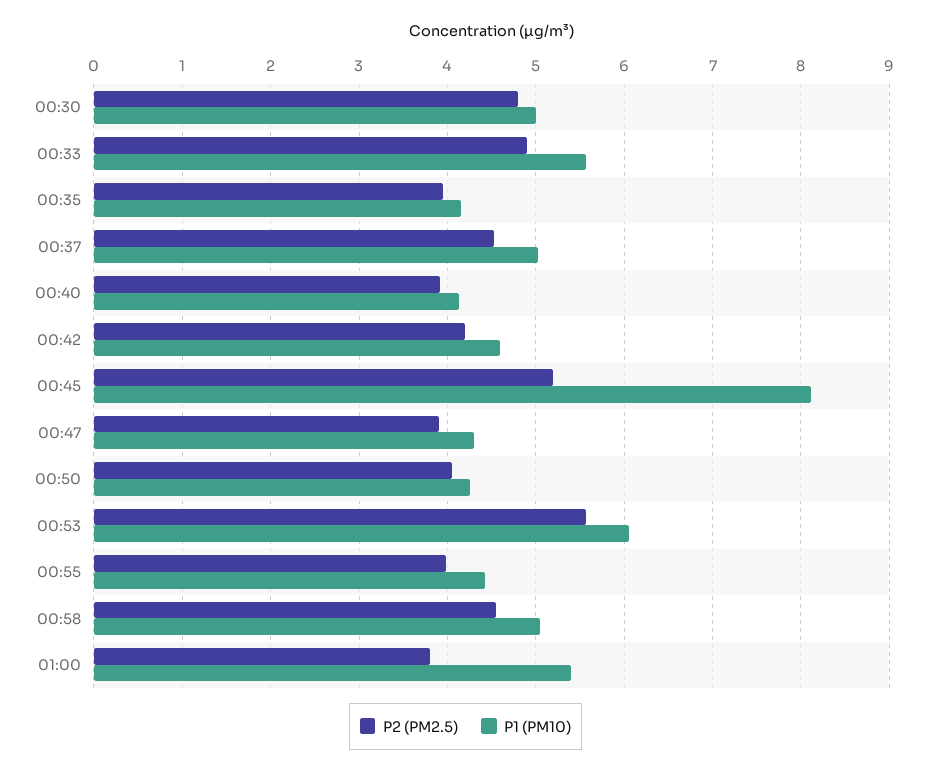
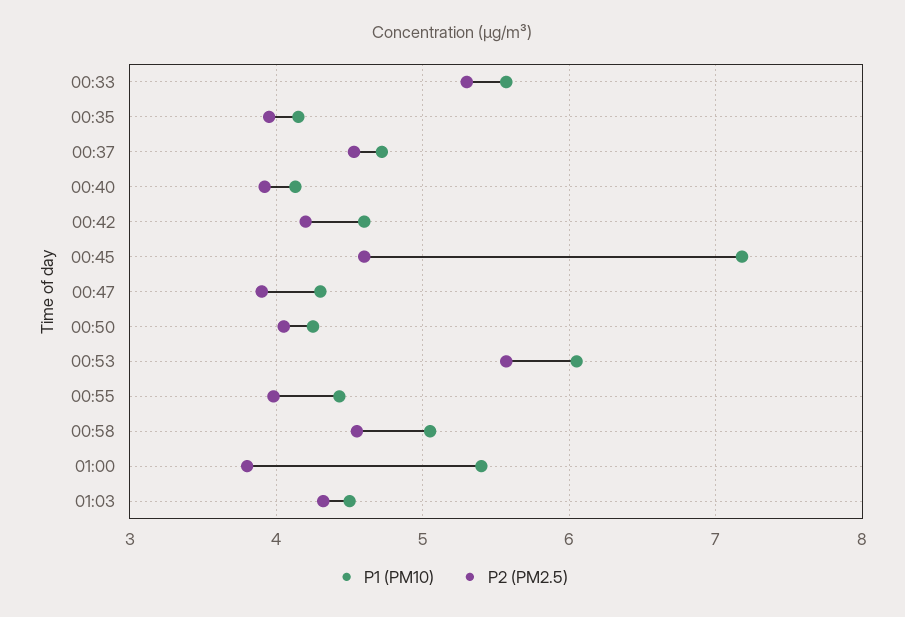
P2 (PM2.5), 00:30: 4.8 -> none
P1 (PM10), 00:30: 5 -> none
P2 (PM2.5), 00:33: 4.9 -> 5.3
P1 (PM10), 00:37: 5 -> 4.7
P2 (PM2.5), 00:45: 5.2 -> 4.6
P1 (PM10), 00:45: 8.1 -> 7.2
P1 (PM10), 01:03: none -> 4.5
P2 (PM2.5), 01:03: none -> 4.3

